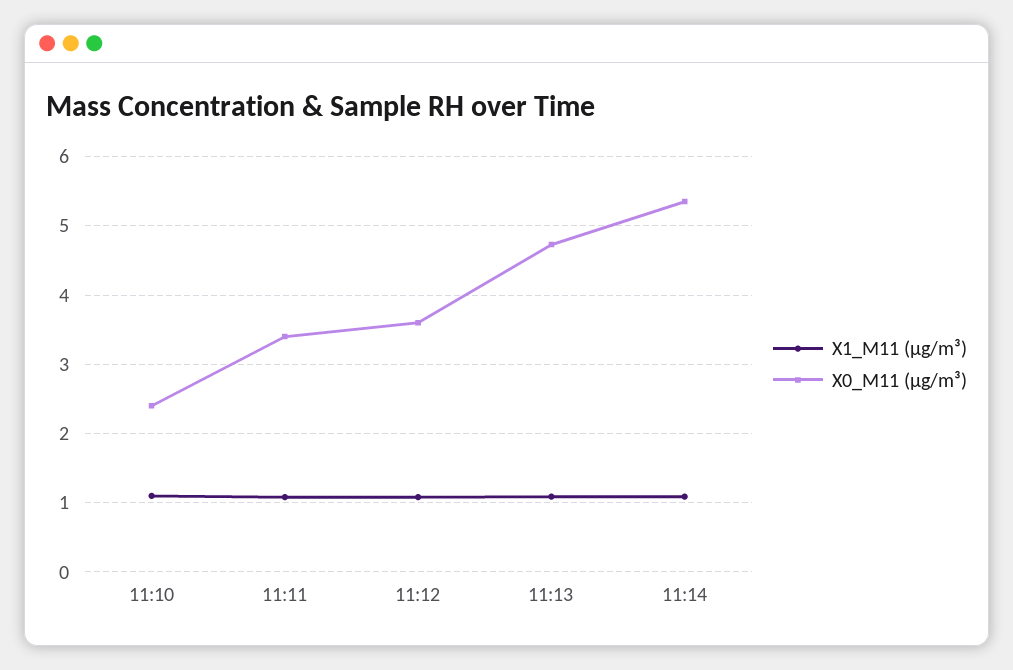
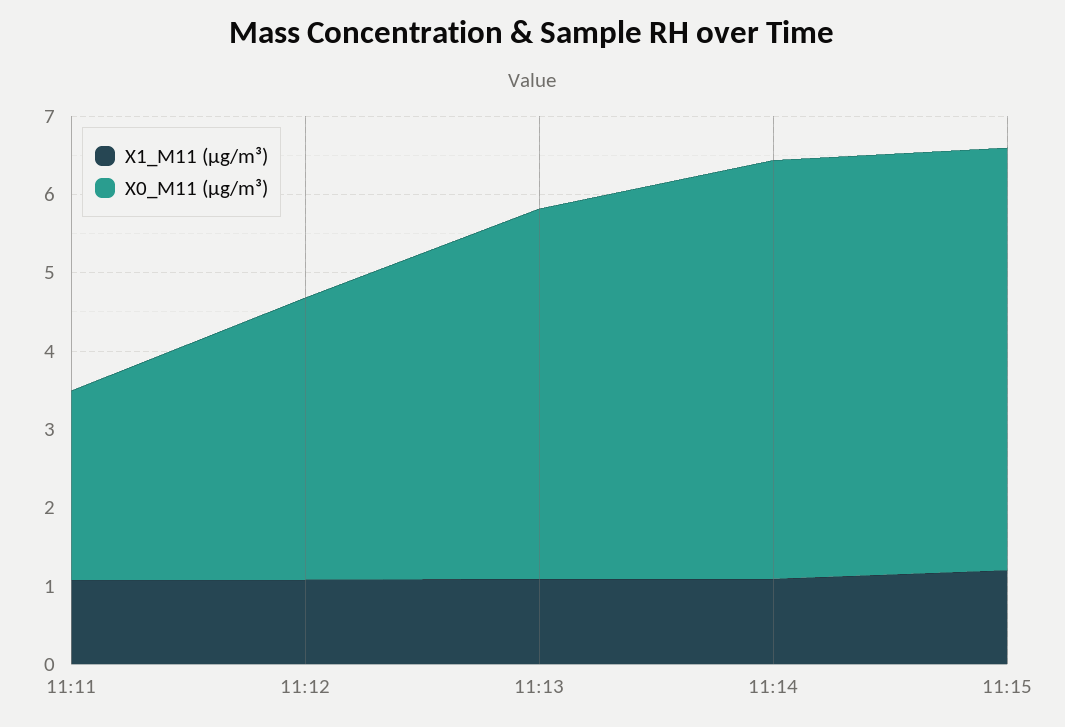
X1_M11 (μg/m³), 11:10: 1.1 -> none
X0_M11 (μg/m³), 11:10: 2.4 -> none
X0_M11 (μg/m³), 11:11: 3.4 -> 2.4
X1_M11 (μg/m³), 11:15: none -> 1.2
X0_M11 (μg/m³), 11:15: none -> 5.4

